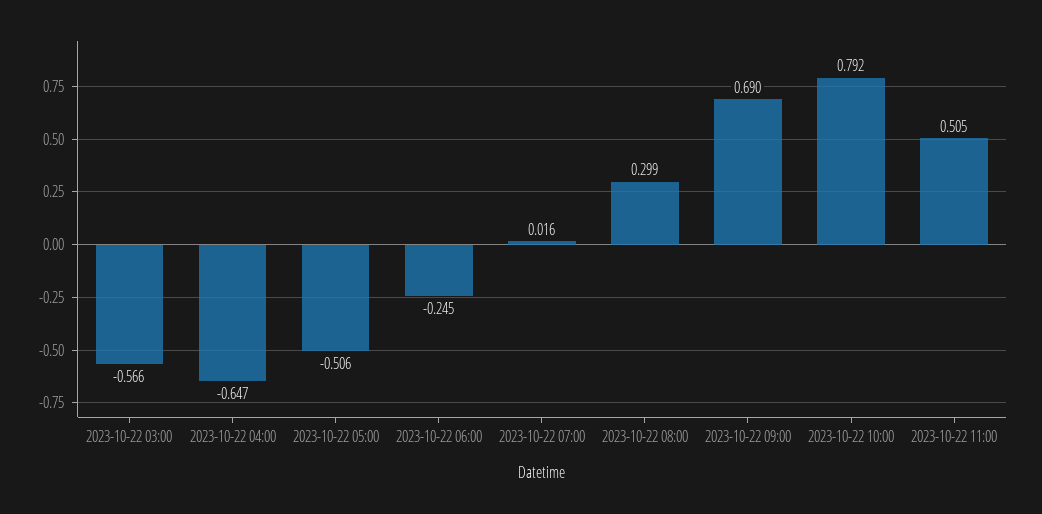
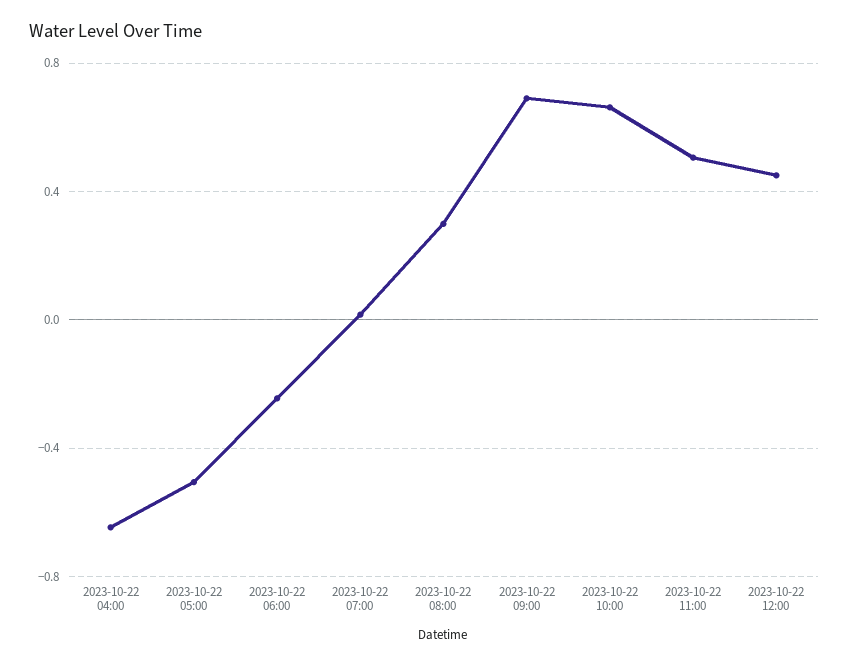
2023-10-22 03:00: -0.566 -> none
2023-10-22 10:00: 0.792 -> 0.65
2023-10-22 12:00: none -> 0.45

